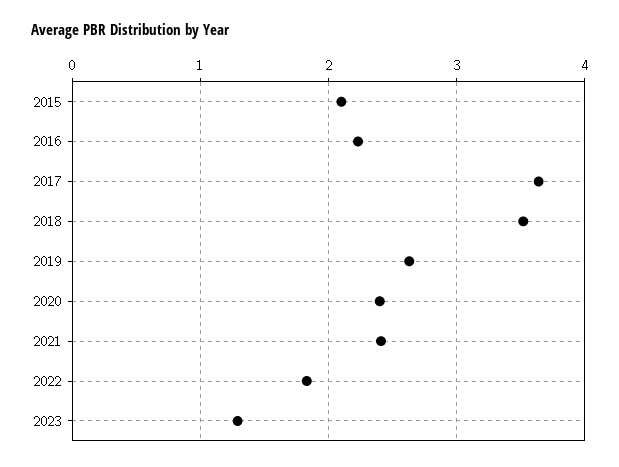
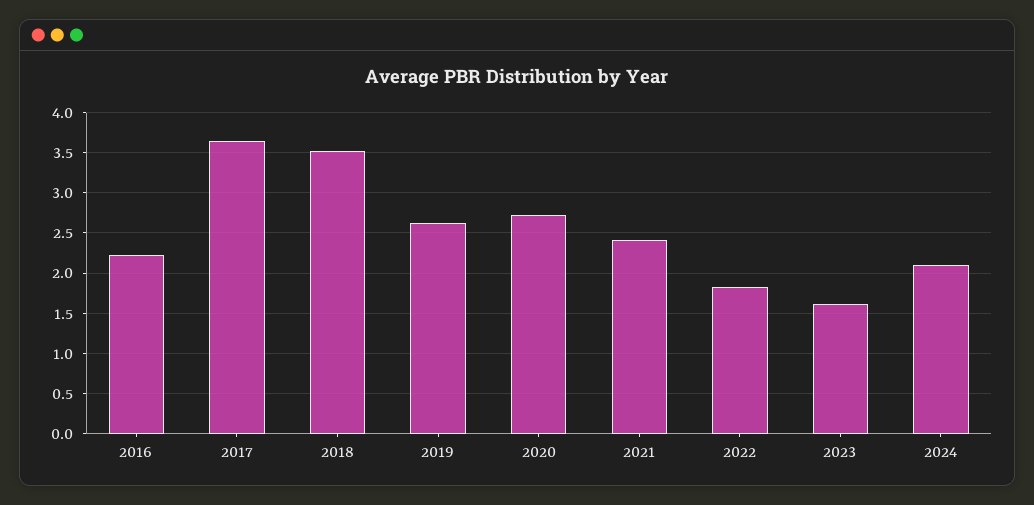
2015: 2.1 -> none
2020: 2.4 -> 2.7
2023: 1.3 -> 1.6
2024: none -> 2.1

